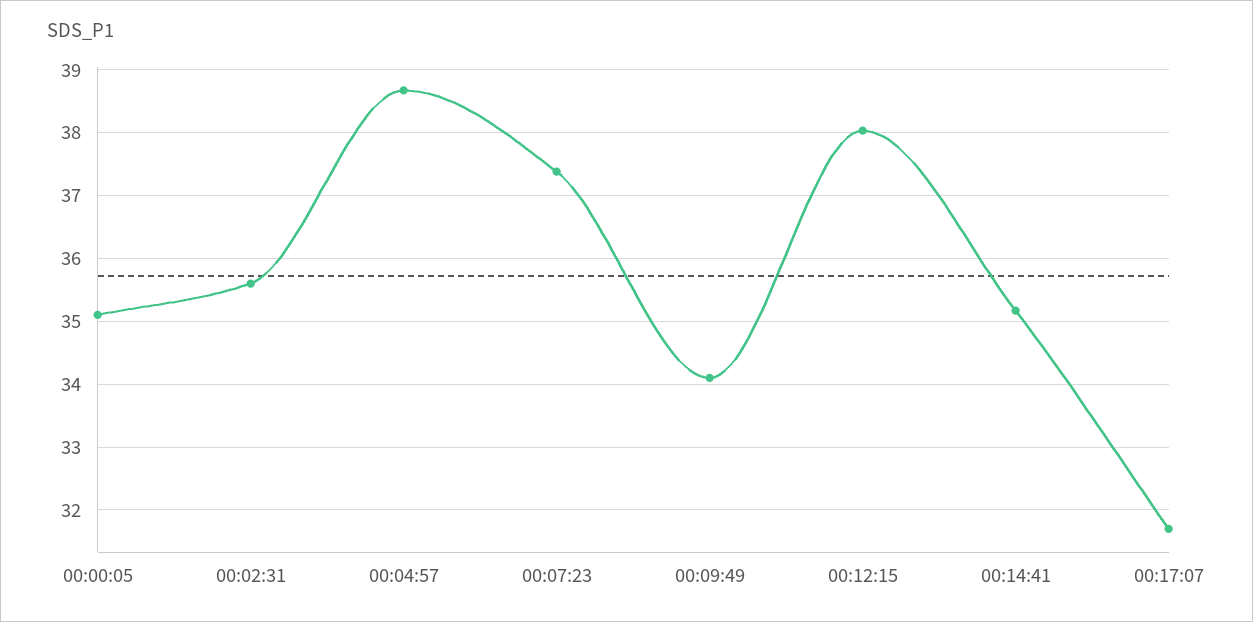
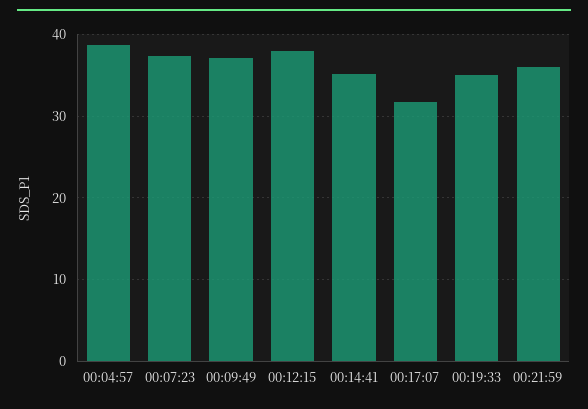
00:00:05: 35.1 -> none
00:02:31: 35.6 -> none
00:09:49: 34.1 -> 37
00:19:33: none -> 35
00:21:59: none -> 36

